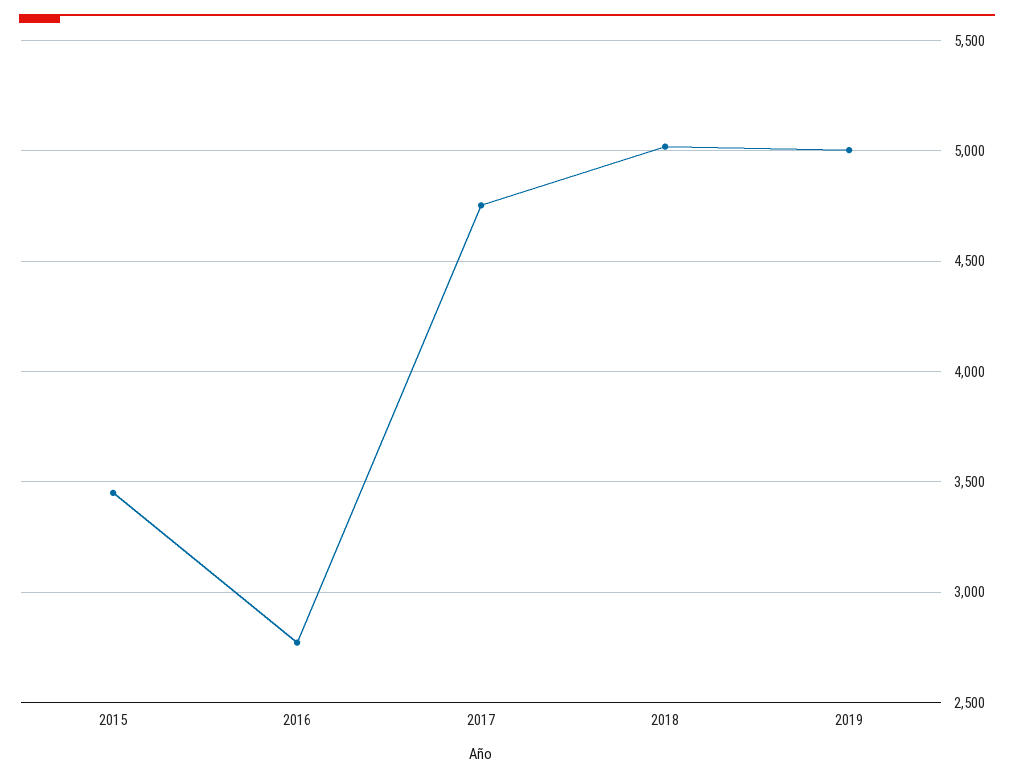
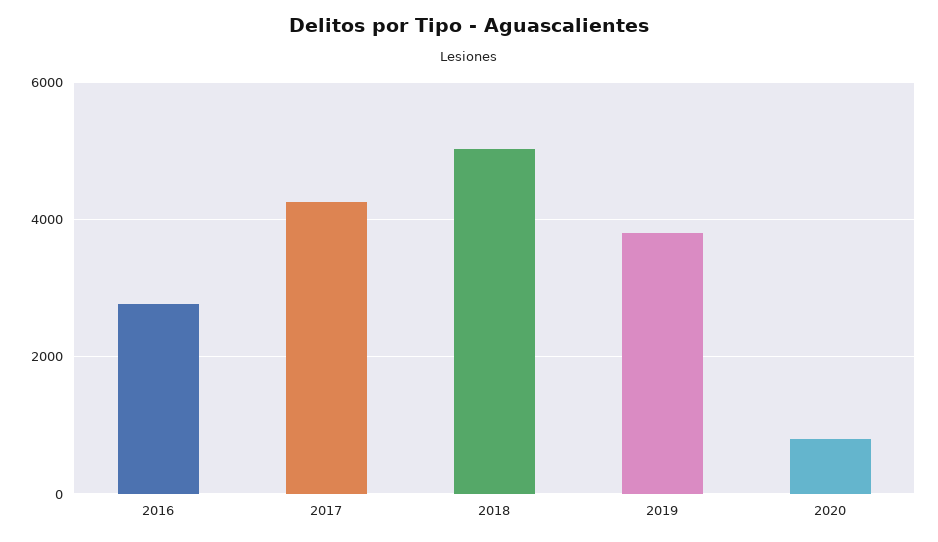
2015: 3450 -> none
2017: 4750 -> 4200
2019: 5000 -> 3800
2020: none -> 800

